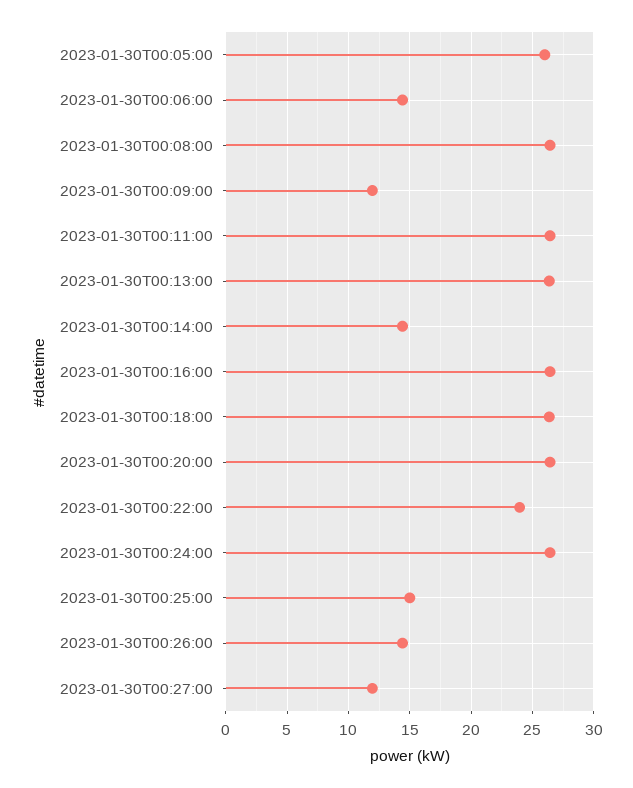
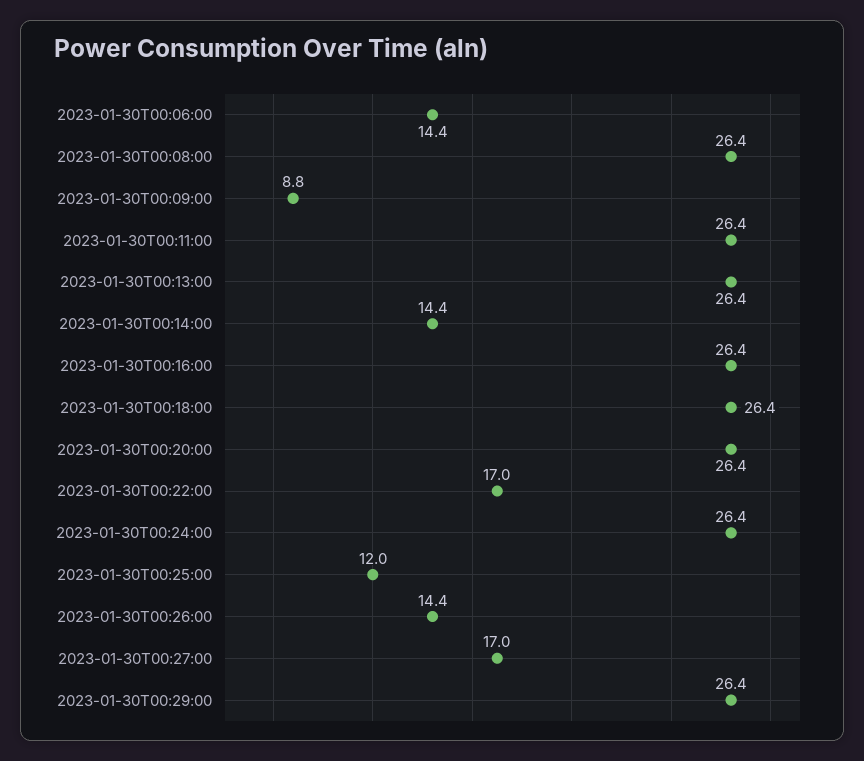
2023-01-30T00:05:00: 26 -> none
2023-01-30T00:09:00: 12 -> 8.8
2023-01-30T00:22:00: 24 -> 17
2023-01-30T00:25:00: 15 -> 12
2023-01-30T00:27:00: 12 -> 17
2023-01-30T00:29:00: none -> 26.4

